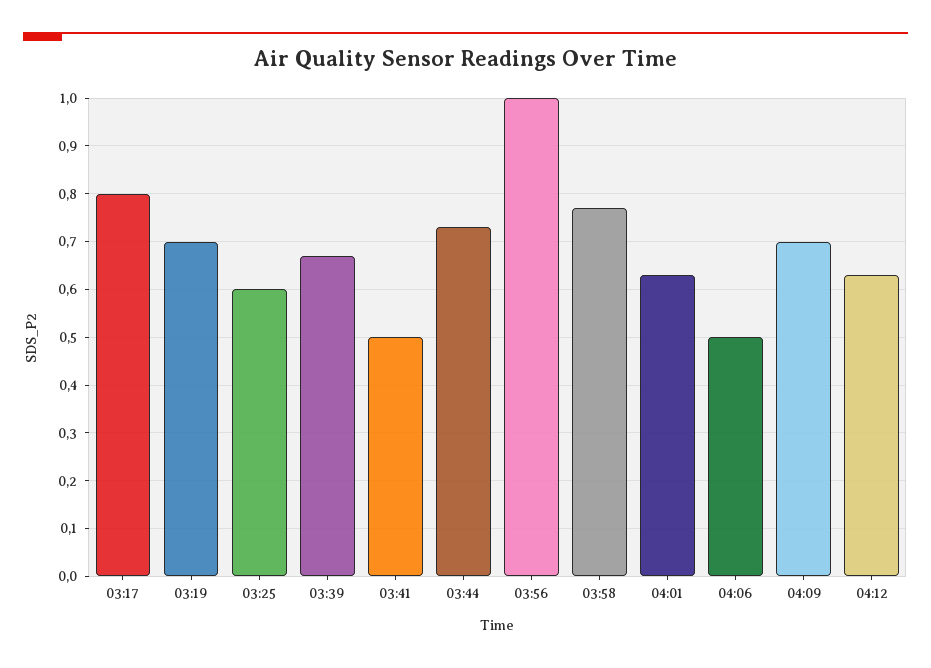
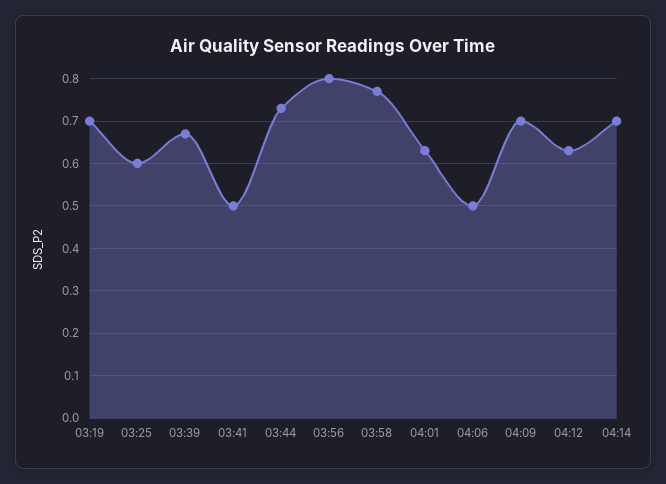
03:17: 0.8 -> none
03:56: 1 -> 0.8
04:14: none -> 0.7

